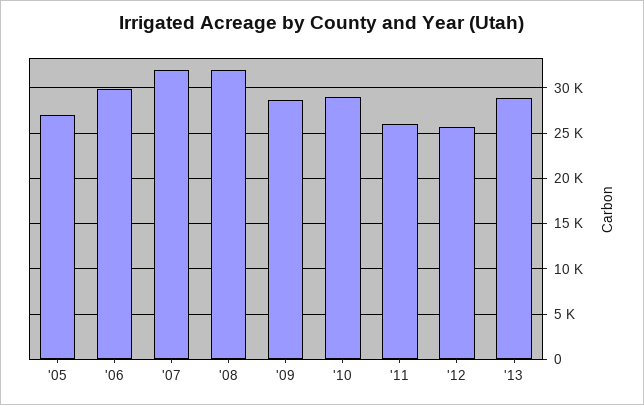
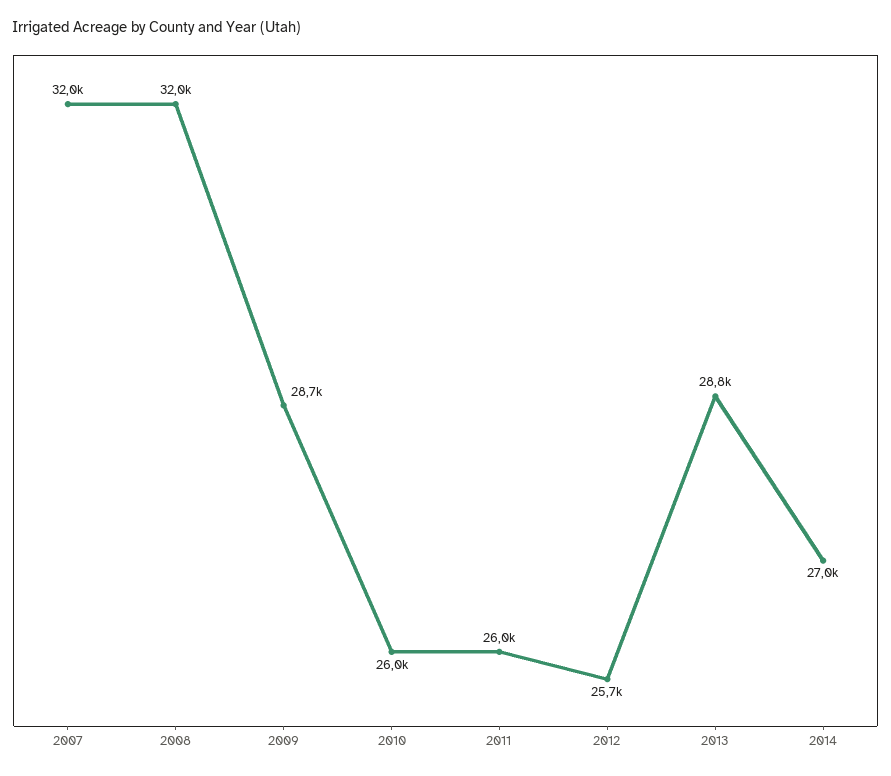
'05: 27000 -> none
'06: 30000 -> none
'10: 29000 -> 26000
2014: none -> 27000

